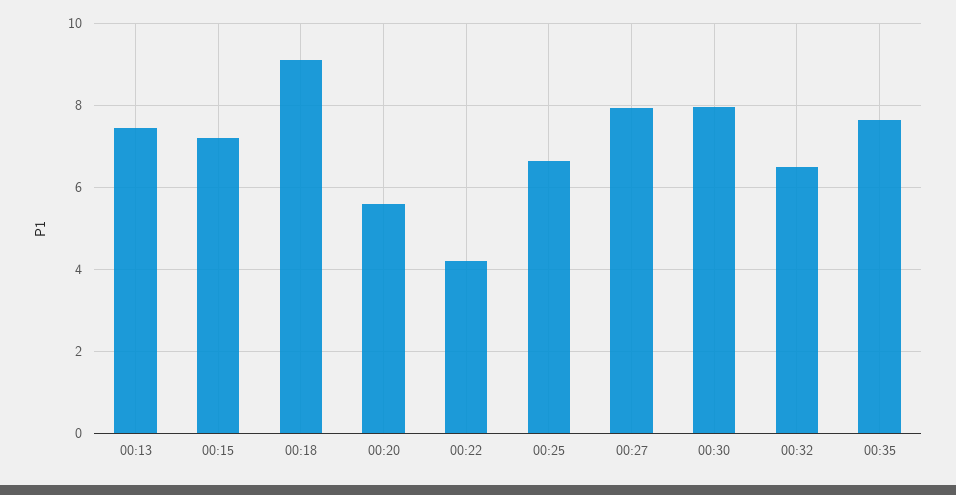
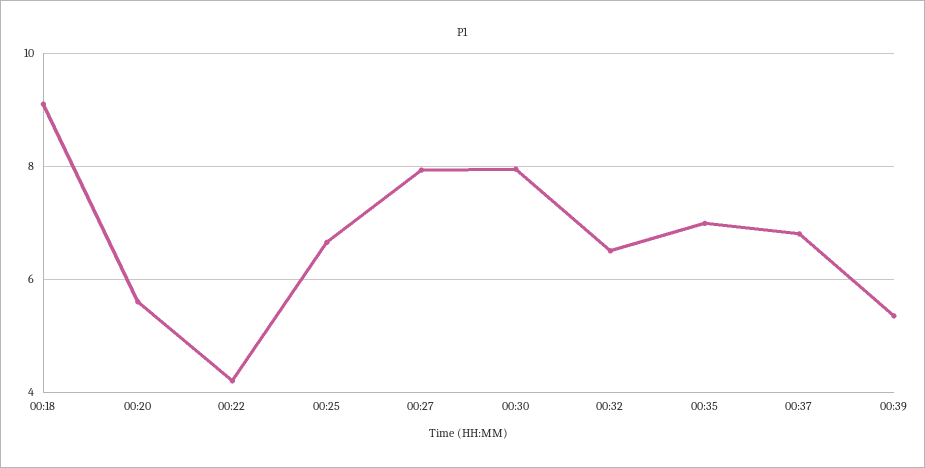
00:13: 7.4 -> none
00:15: 7.2 -> none
00:35: 7.6 -> 7
00:37: none -> 6.8
00:39: none -> 5.4

